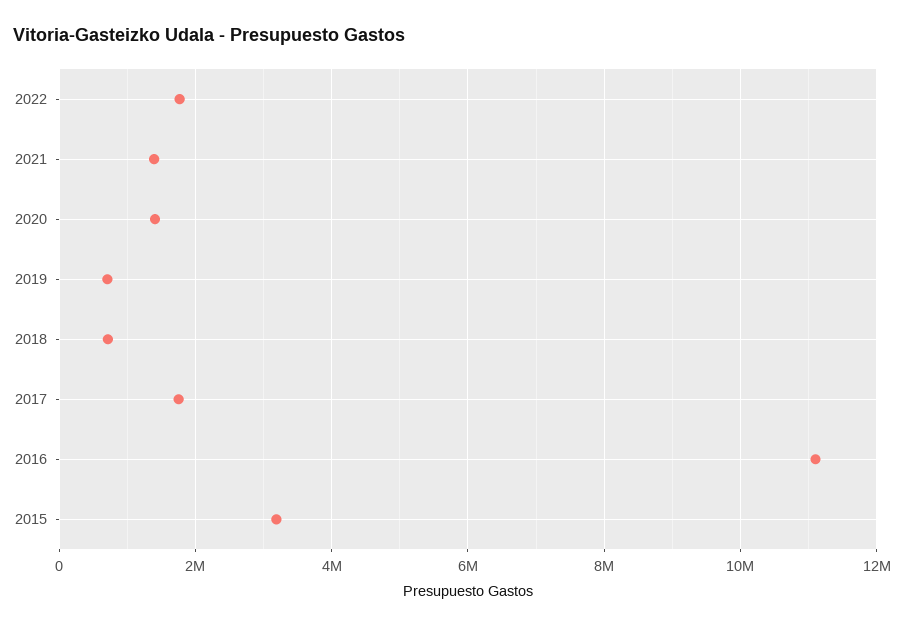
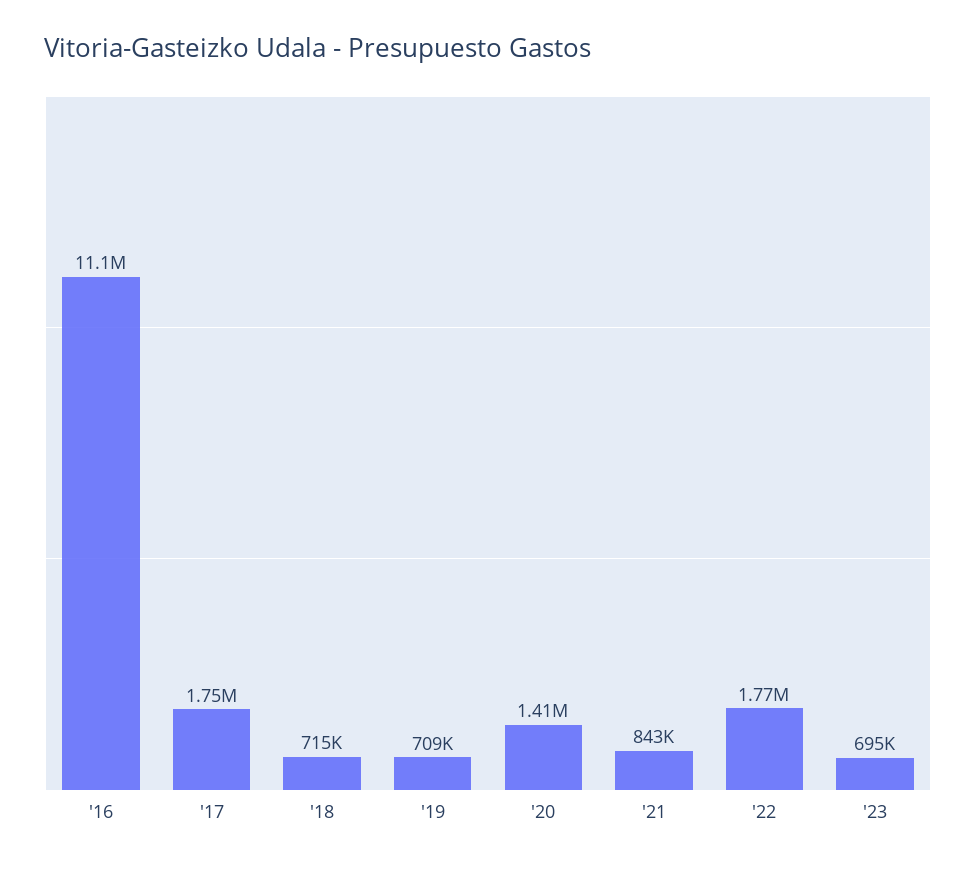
2021: 1400000 -> 843000
2015: 3200000 -> none
'23: none -> 695000

